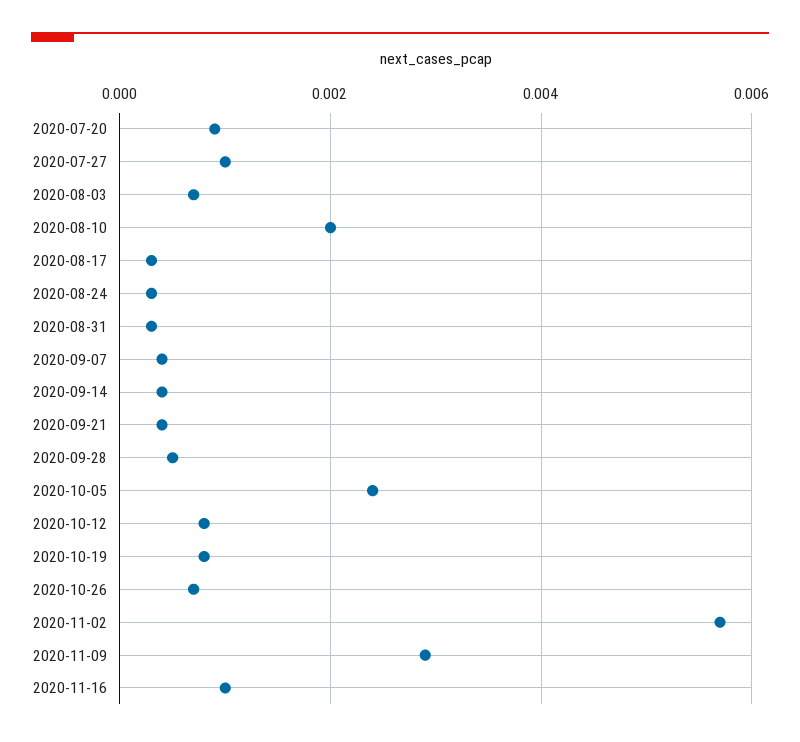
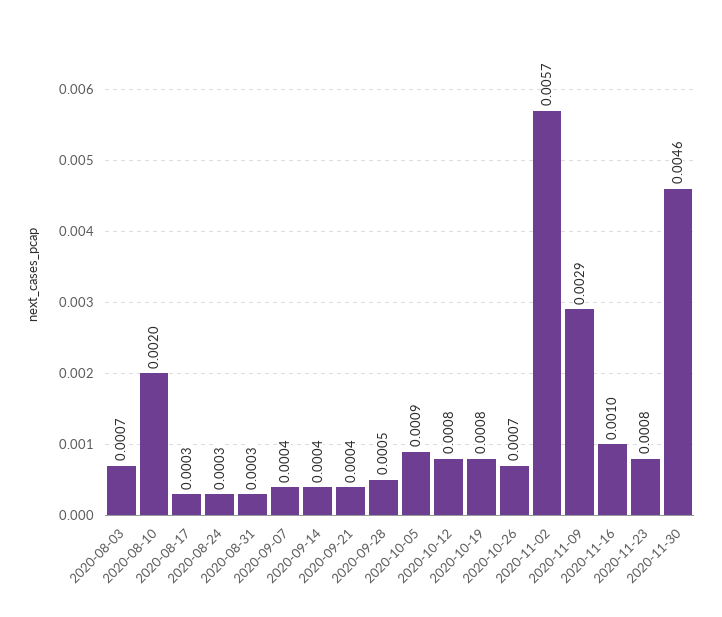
2020-07-20: 0.001 -> none
2020-07-27: 0.001 -> none
2020-10-05: 0.0025 -> 0.0009
2020-11-23: none -> 0.0008
2020-11-30: none -> 0.0046

